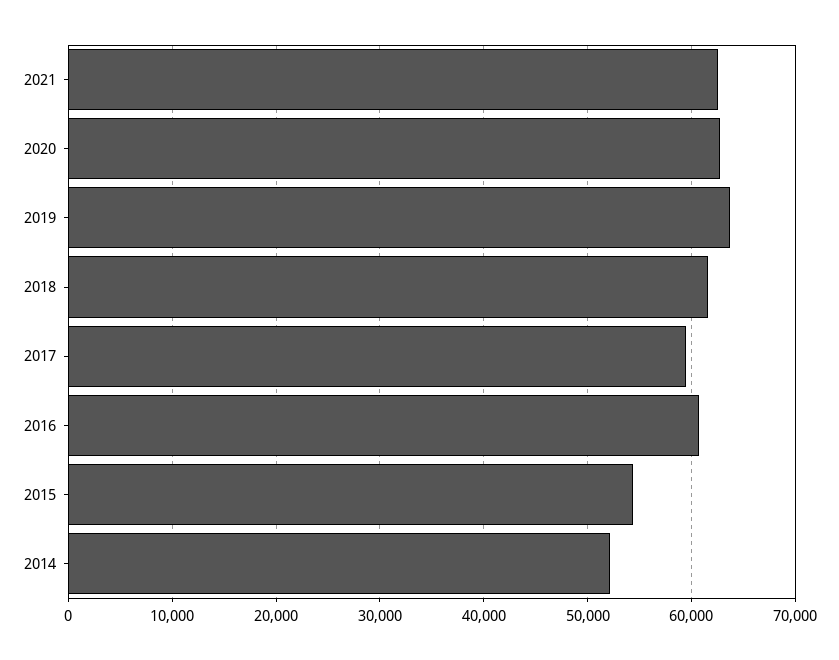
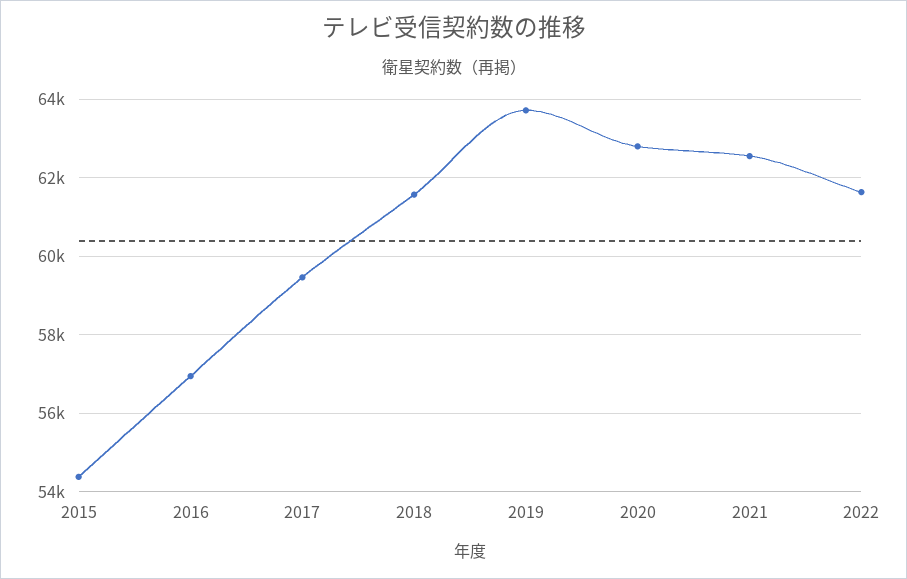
2016: 61000 -> 57000
2014: 52000 -> none
2022: none -> 61600

